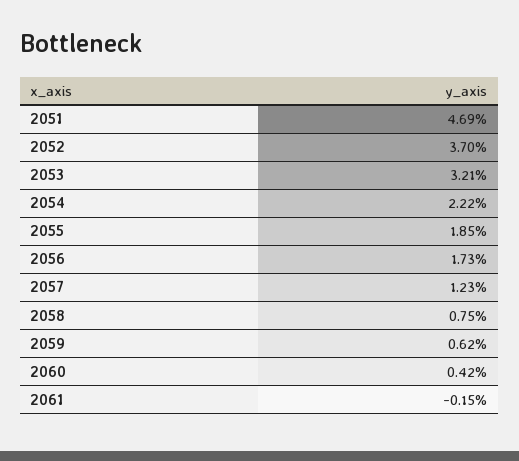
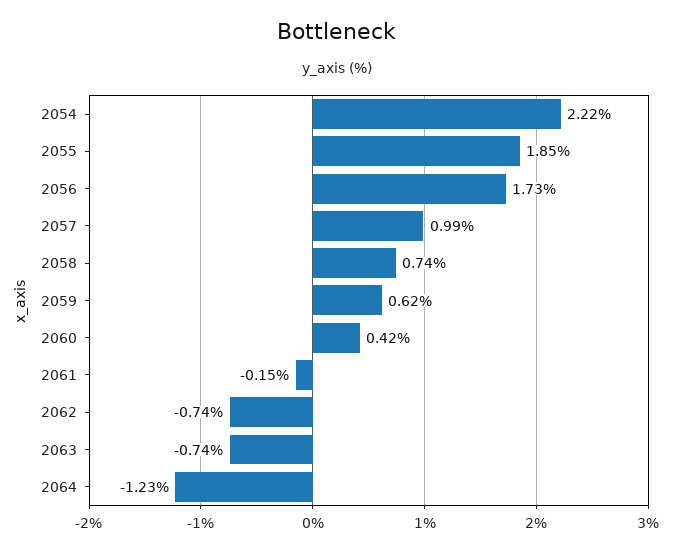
2051: 4.69 -> none
2052: 3.7 -> none
2053: 3.21 -> none
2057: 1.23 -> 0.99
2058: 0.75 -> 0.74
2062: none -> -0.74
2063: none -> -0.74
2064: none -> -1.23

